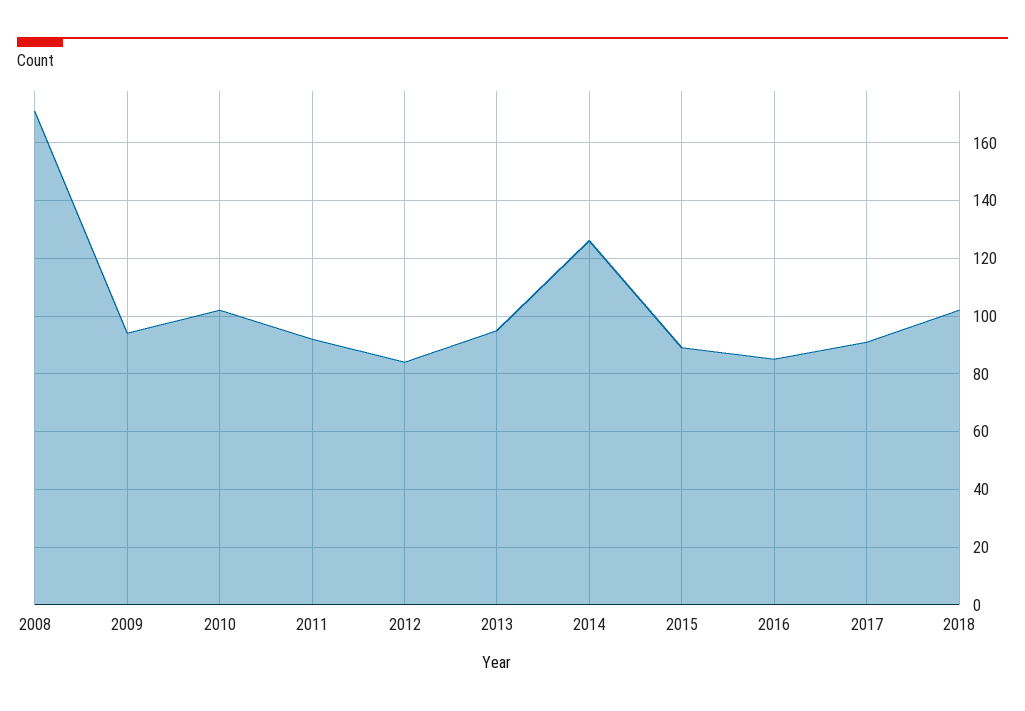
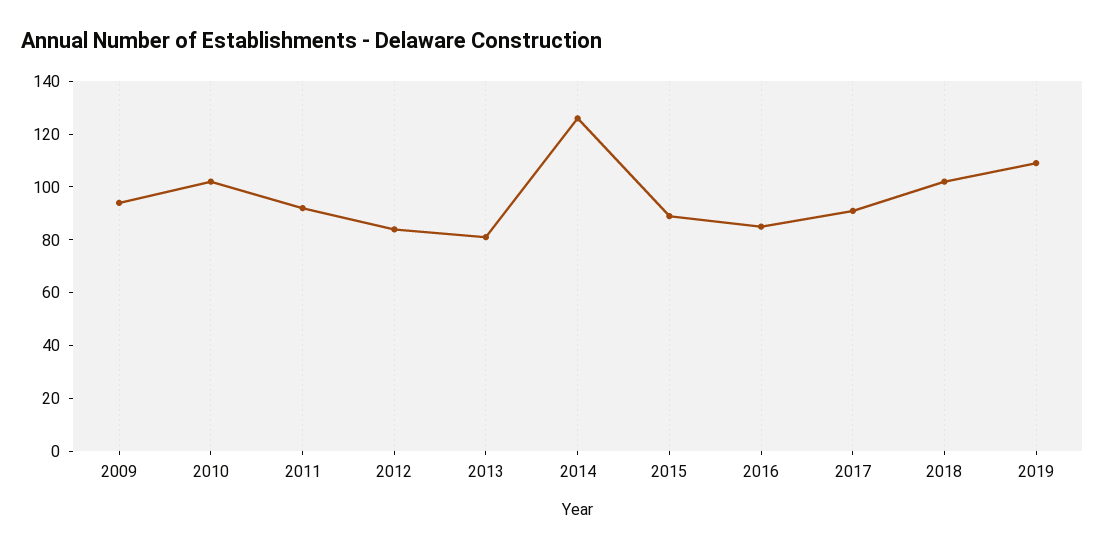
2008: 170 -> none
2013: 95 -> 80
2019: none -> 110

